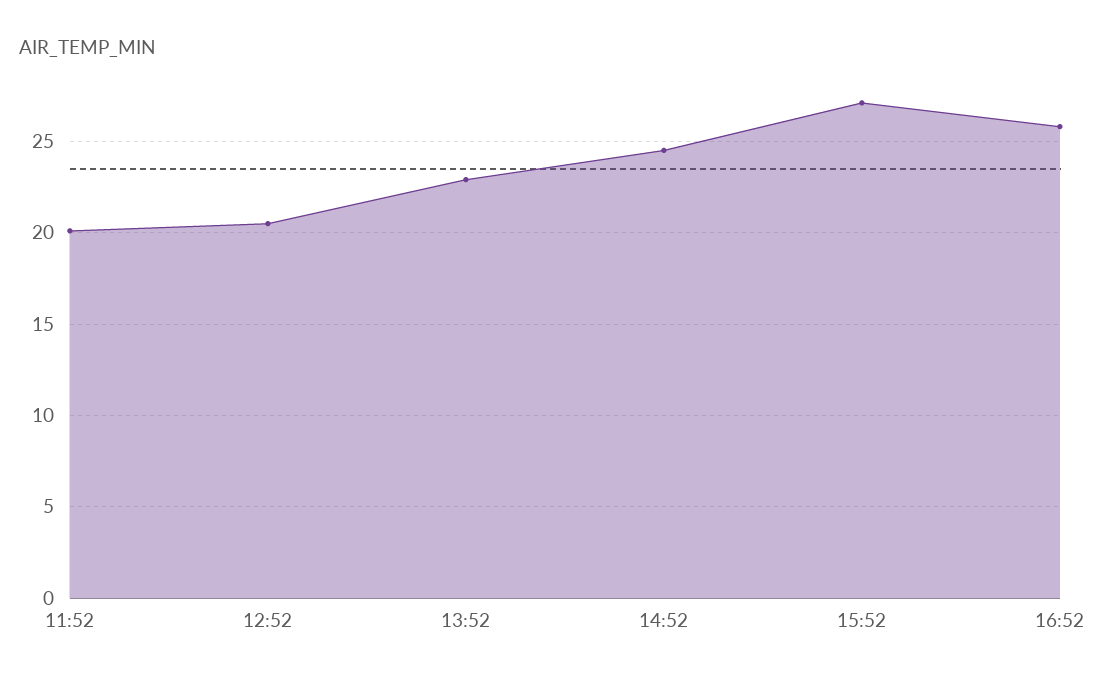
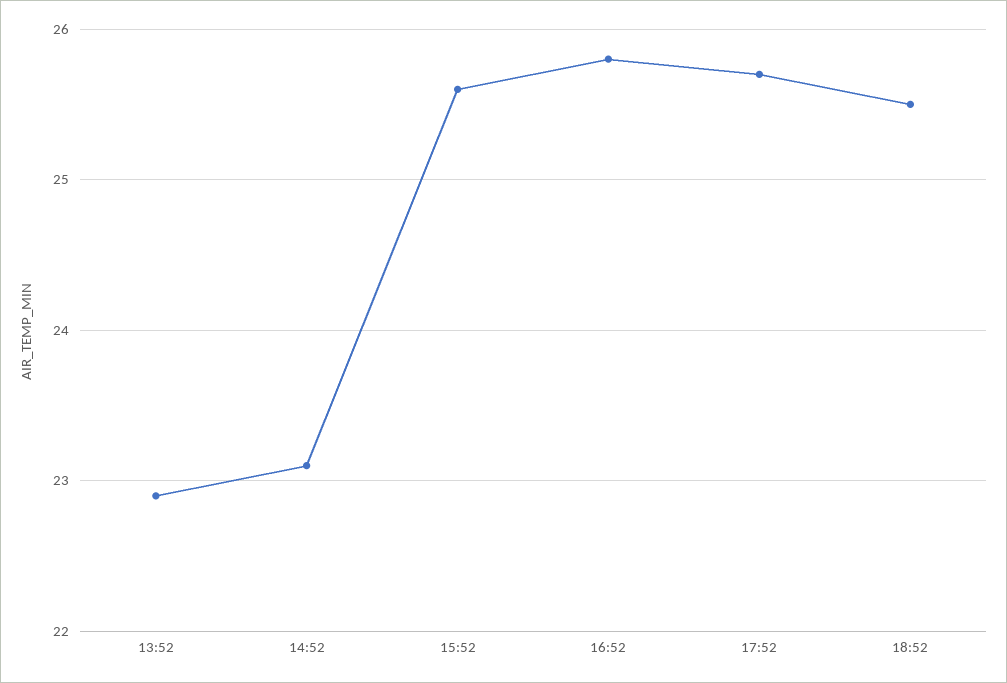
11:52: 20 -> none
12:52: 20.5 -> none
14:52: 24.5 -> 23.1
15:52: 27 -> 25.6
17:52: none -> 25.7
18:52: none -> 25.5

